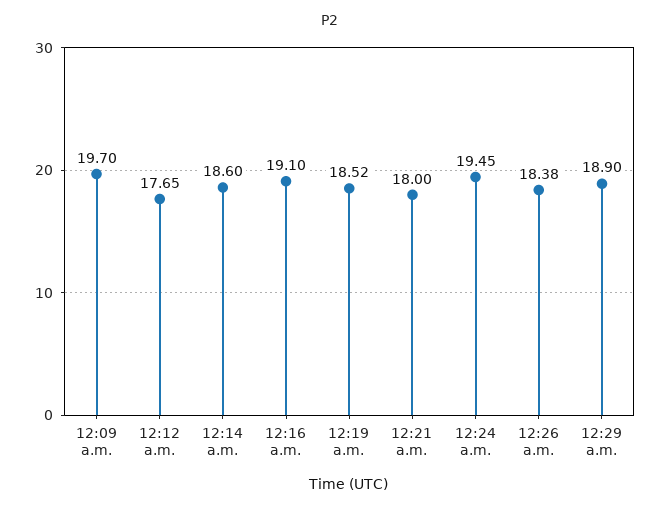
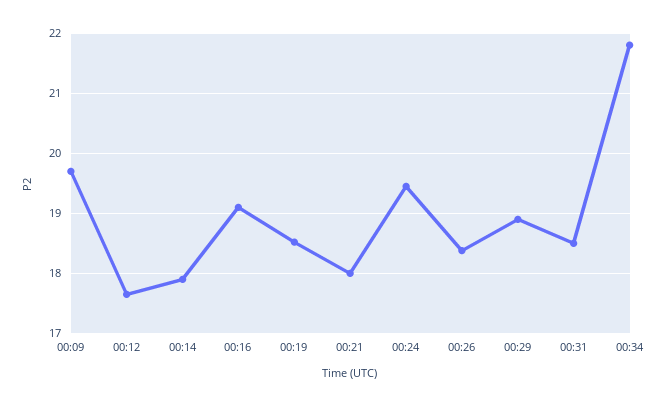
12:14 a.m.: 18.6 -> 17.9
00:31: none -> 18.5
00:34: none -> 21.8

